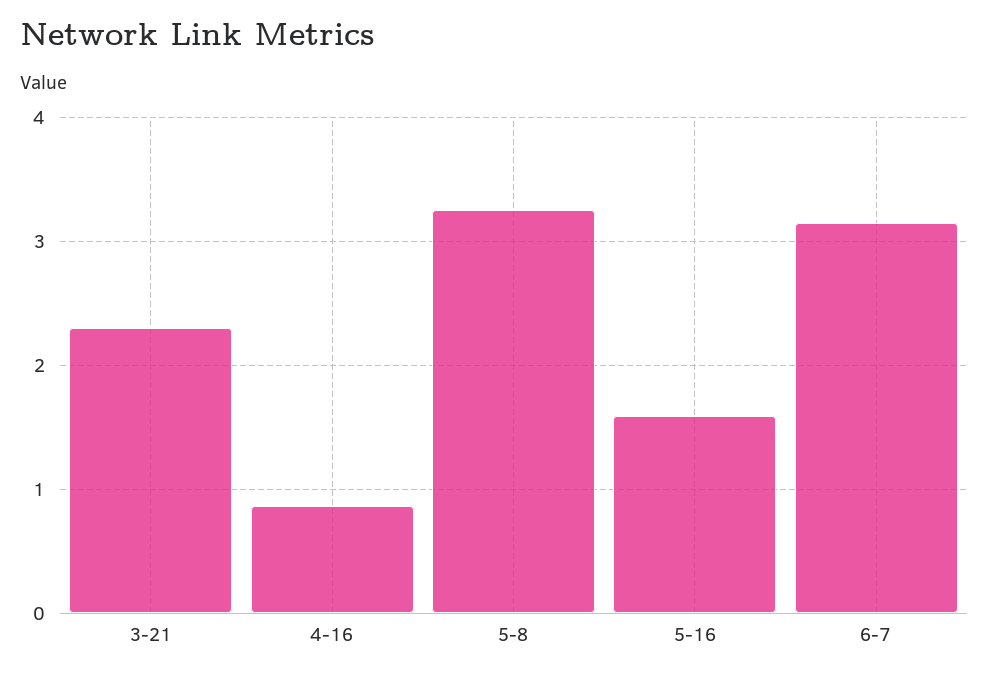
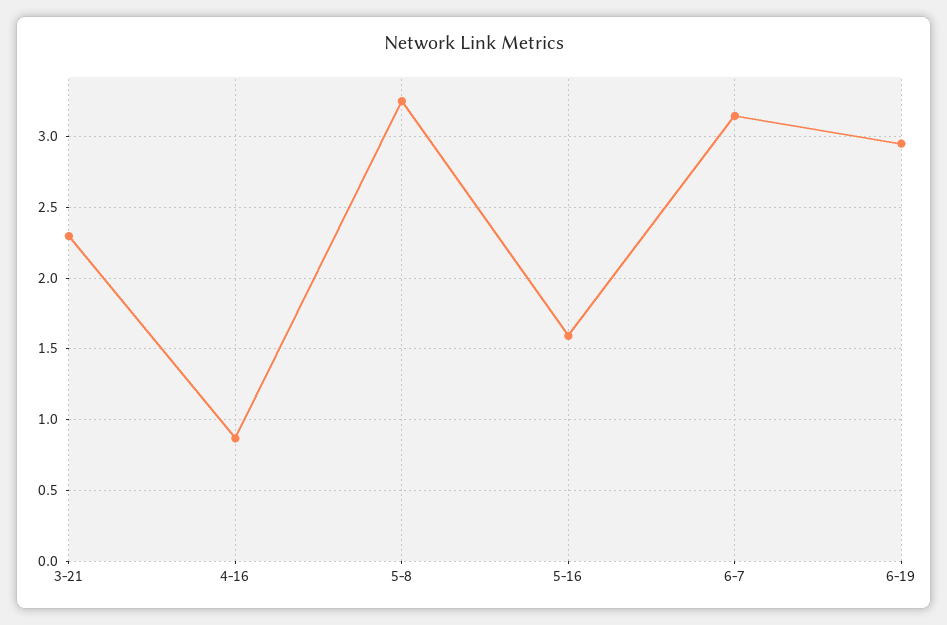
6-19: none -> 2.95

